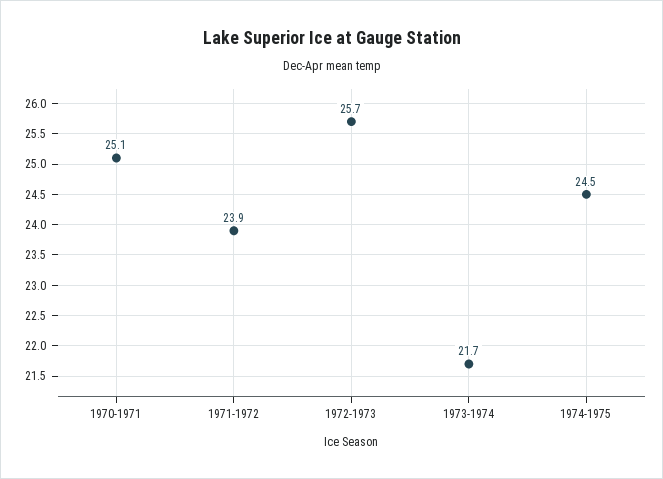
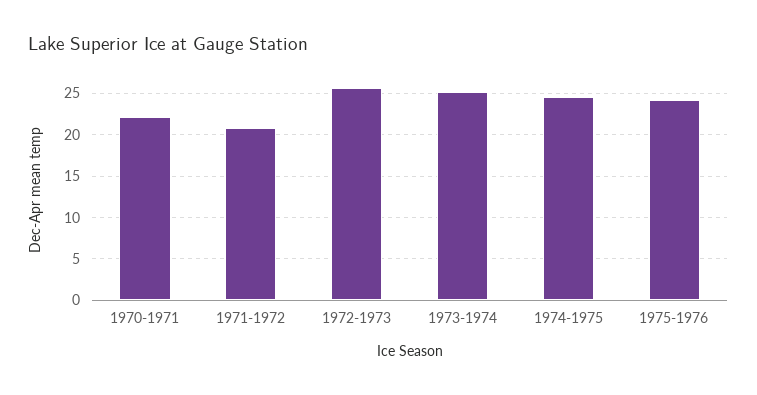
1970-1971: 25.1 -> 22
1971-1972: 23.9 -> 21
1973-1974: 21.7 -> 25
1975-1976: none -> 24

